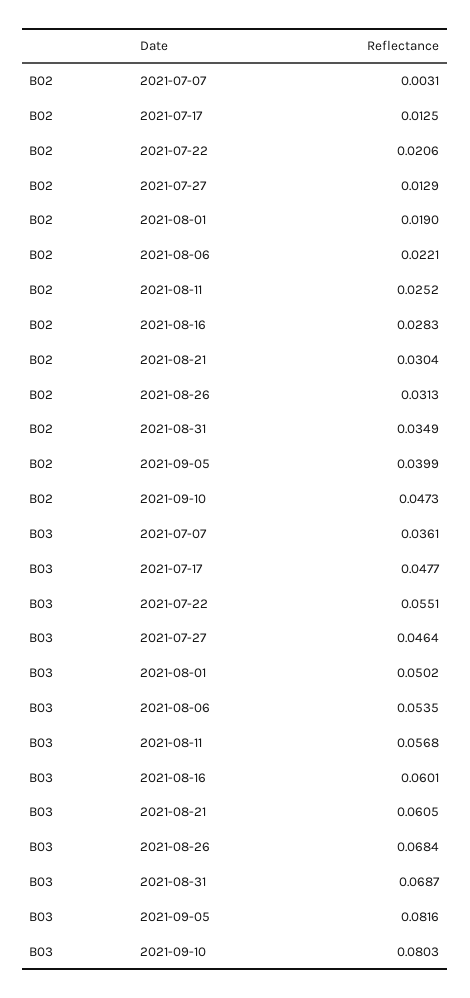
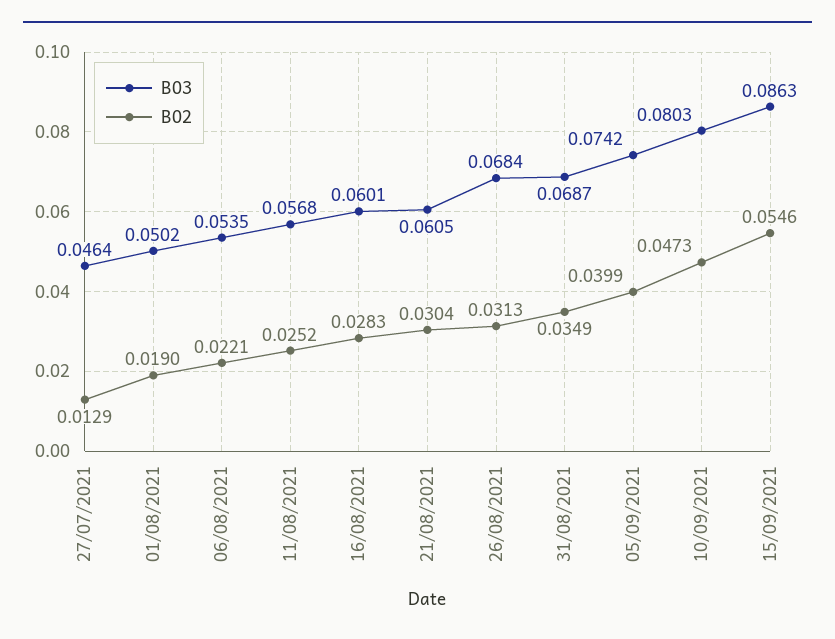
B02, 2021-07-07: 0.0031 -> none
B02, 2021-07-17: 0.0125 -> none
B02, 2021-07-22: 0.0206 -> none
B03, 2021-07-07: 0.0361 -> none
B03, 2021-07-17: 0.0477 -> none
B03, 2021-07-22: 0.0551 -> none
B03, 2021-09-05: 0.0816 -> 0.0742
B03, 15/09/2021: none -> 0.0863
B02, 15/09/2021: none -> 0.0546

